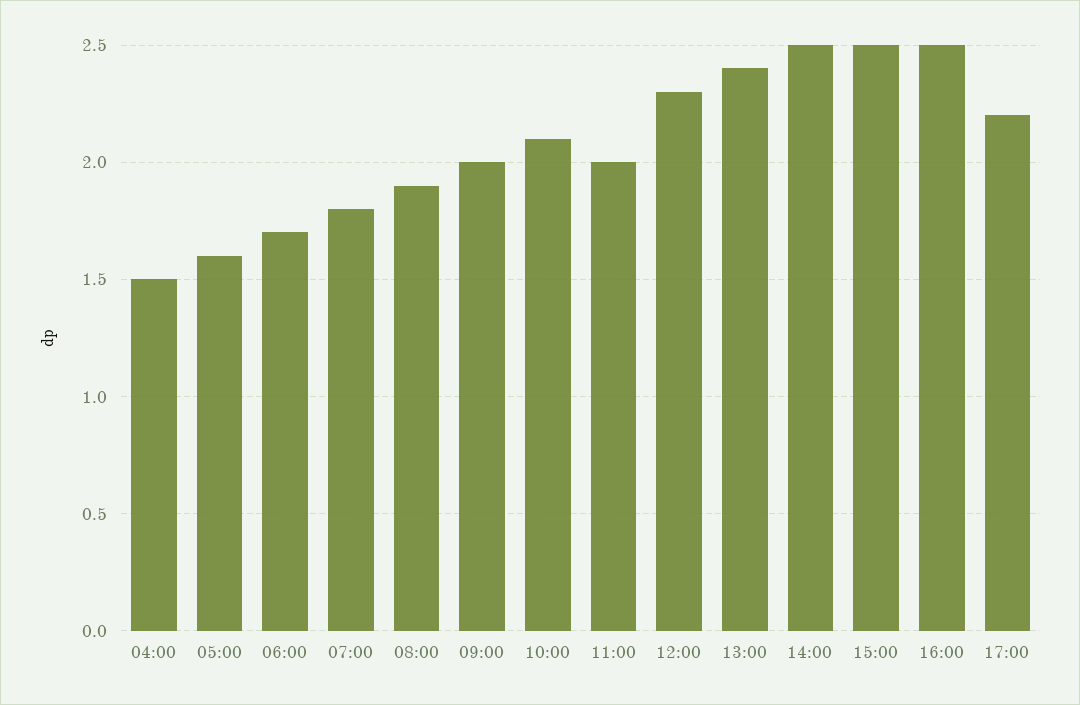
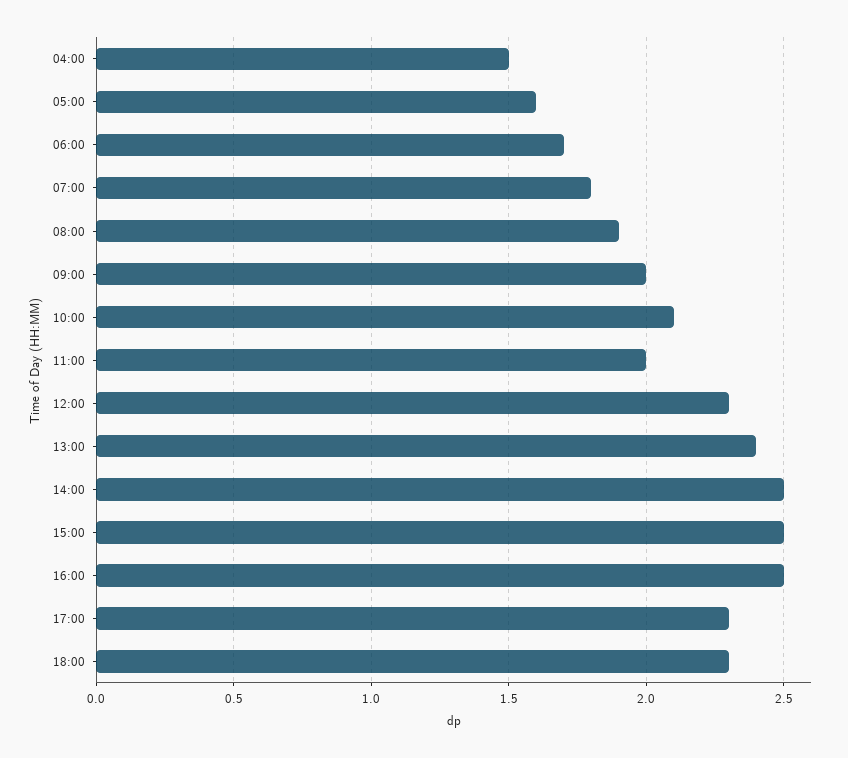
17:00: 2.2 -> 2.3
18:00: none -> 2.3

